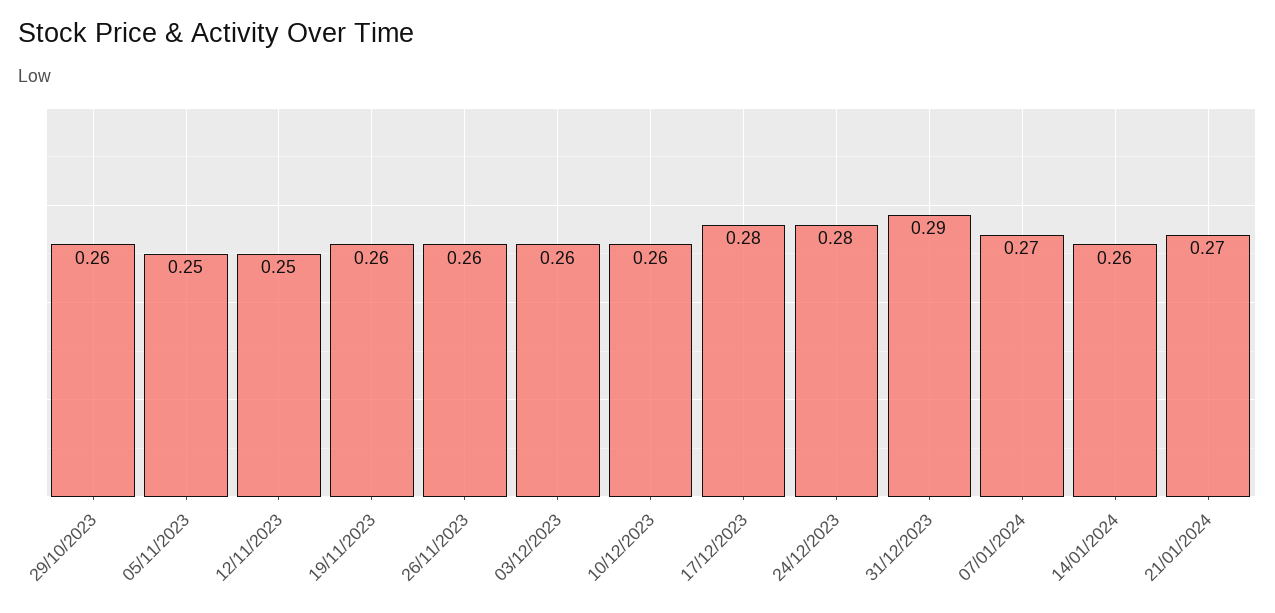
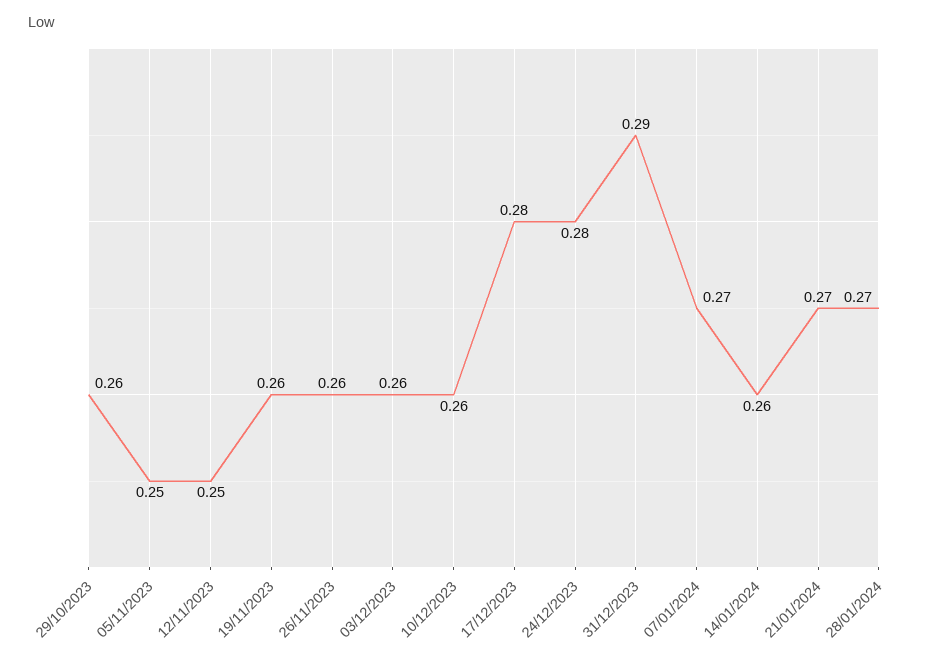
28/01/2024: none -> 0.27

